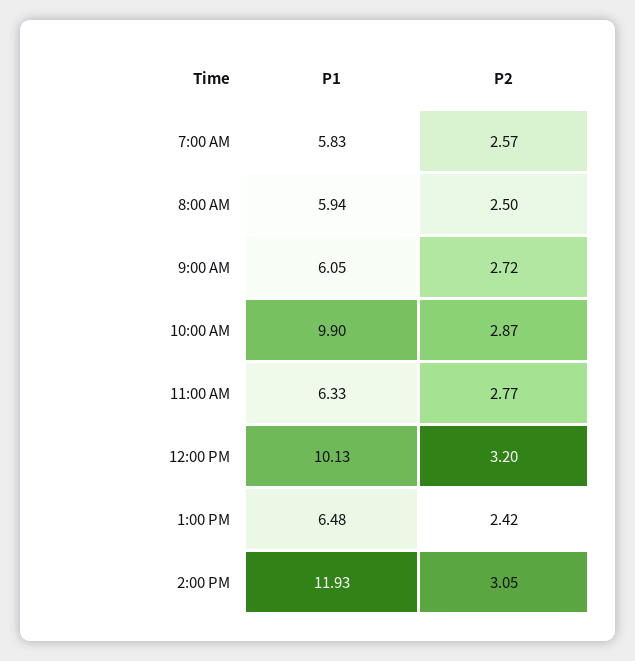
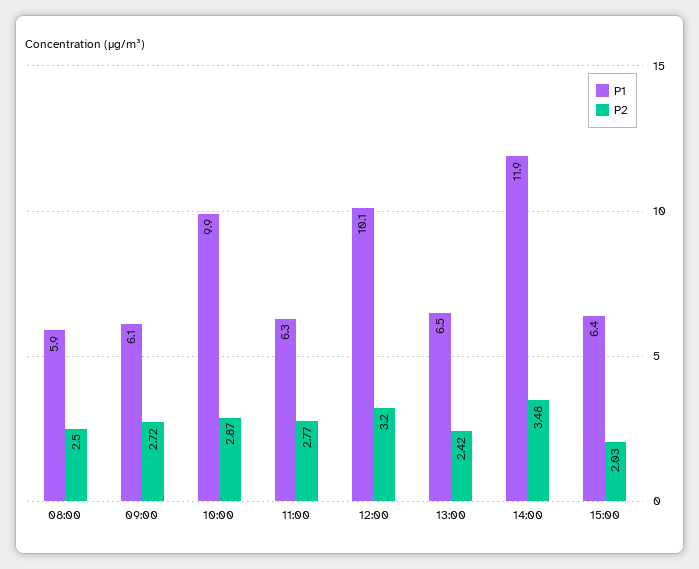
P1, 7:00 AM: 5.83 -> none
P2, 7:00 AM: 2.57 -> none
P2, 2:00 PM: 3.05 -> 3.48
P1, 15:00: none -> 6.4
P2, 15:00: none -> 2.03

